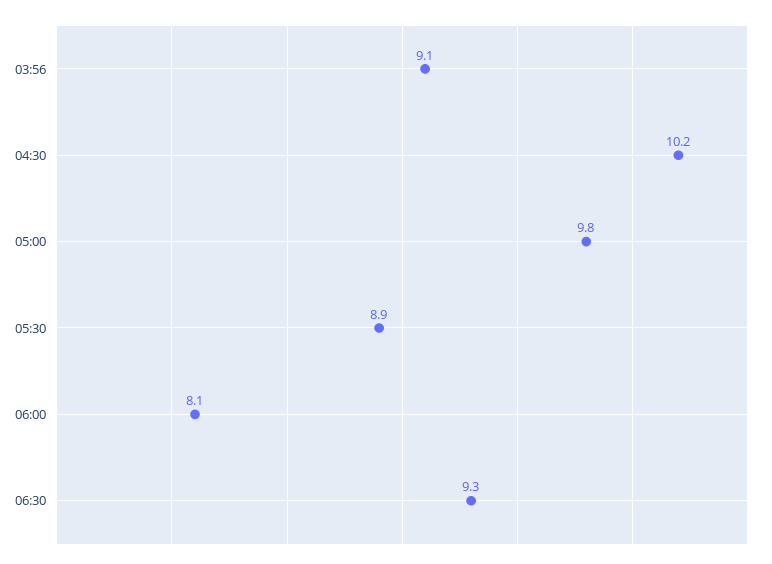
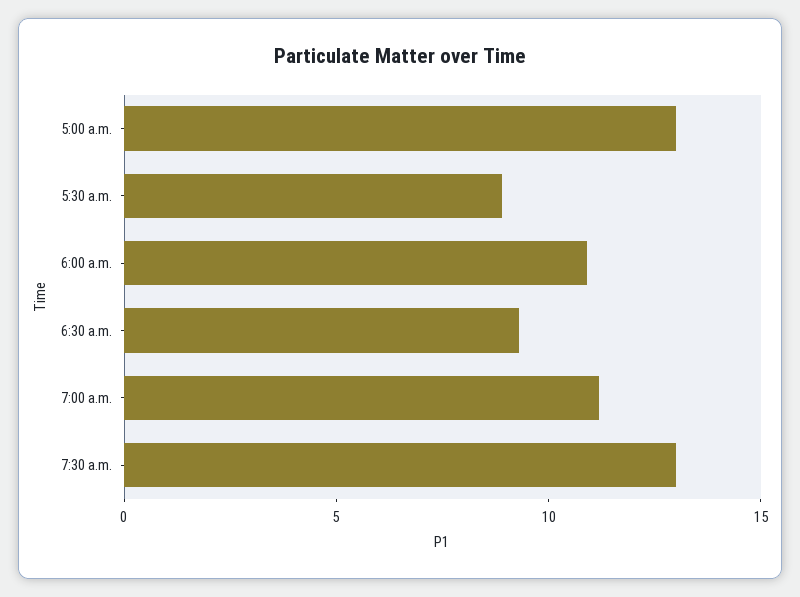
03:56: 9.1 -> none
04:30: 10.2 -> none
05:00: 9.8 -> 13
06:00: 8.1 -> 11
7:00 a.m.: none -> 11
7:30 a.m.: none -> 13

